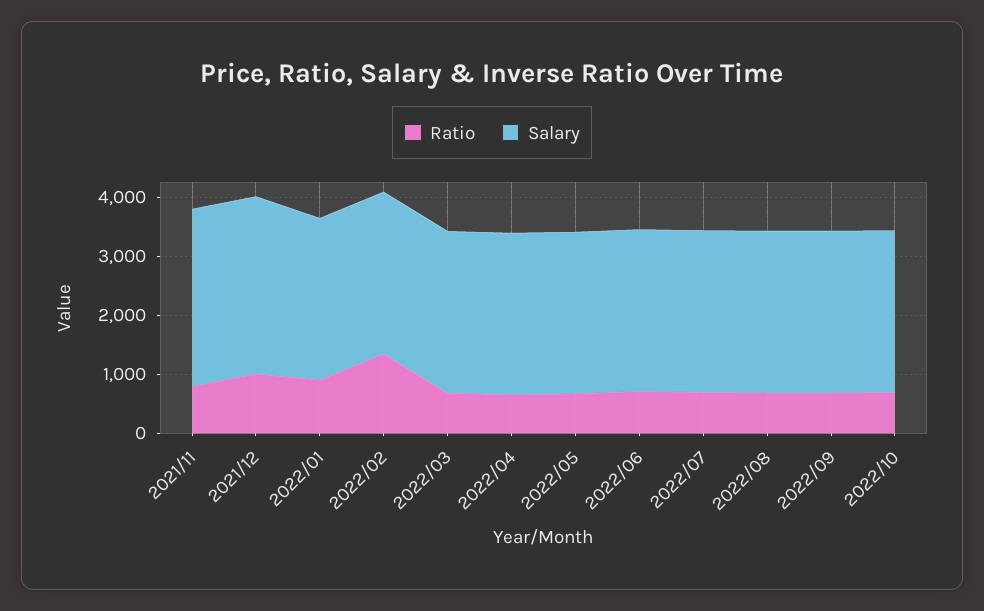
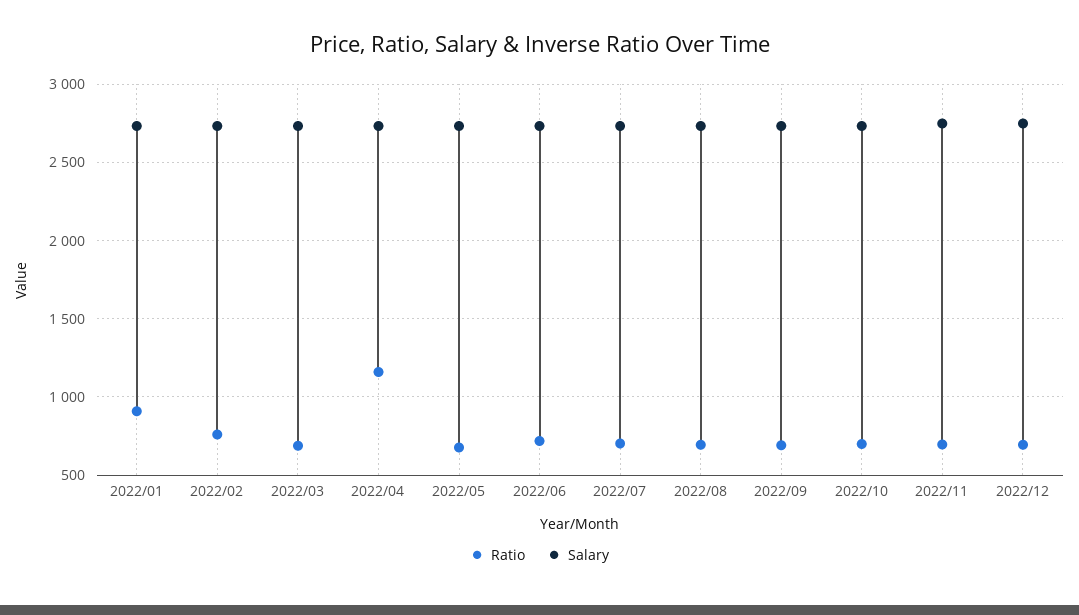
Ratio, 2021/11: 800 -> none
Salary, 2021/11: 3000 -> none
Ratio, 2021/12: 1000 -> none
Salary, 2021/12: 3000 -> none
Ratio, 2022/02: 1400 -> 750
Ratio, 2022/04: 600 -> 1150
Ratio, 2022/11: none -> 700
Salary, 2022/11: none -> 2750
Ratio, 2022/12: none -> 700
Salary, 2022/12: none -> 2750

